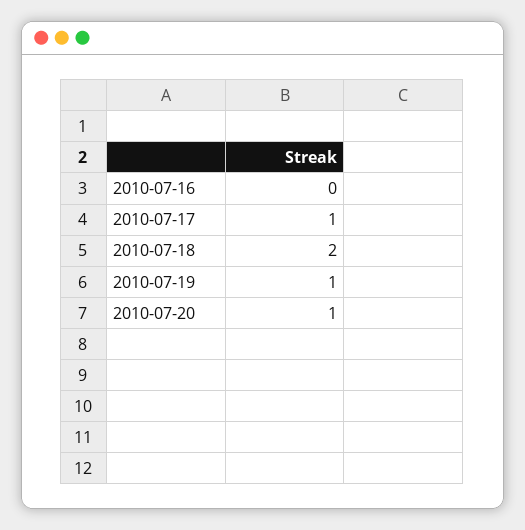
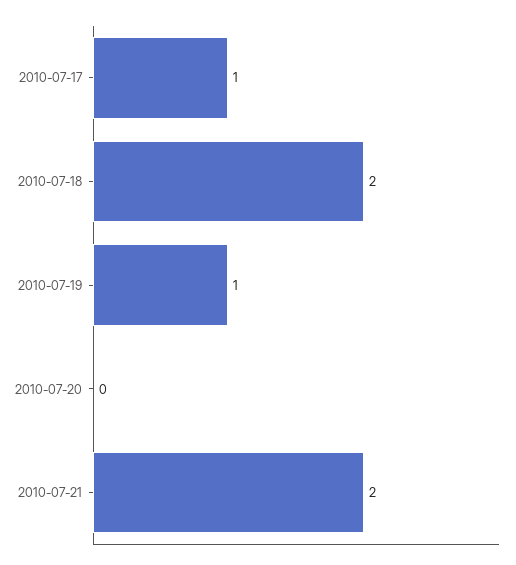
2010-07-16: 0 -> none
2010-07-20: 1 -> 0
2010-07-21: none -> 2

